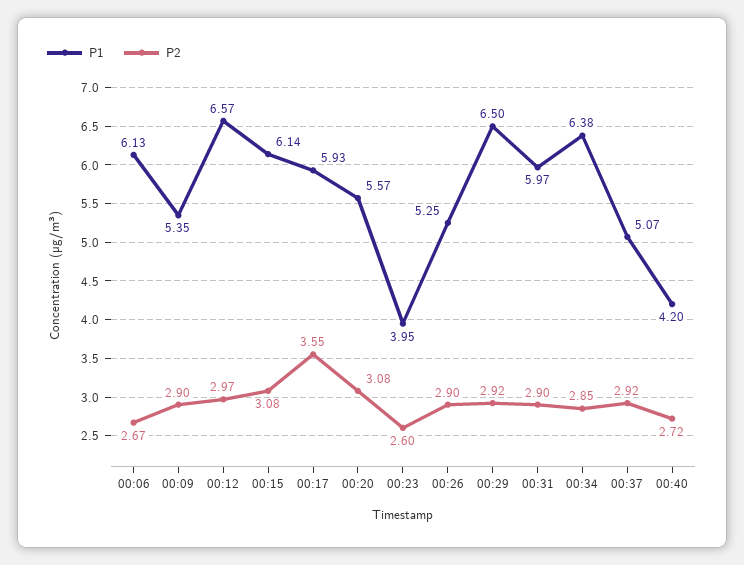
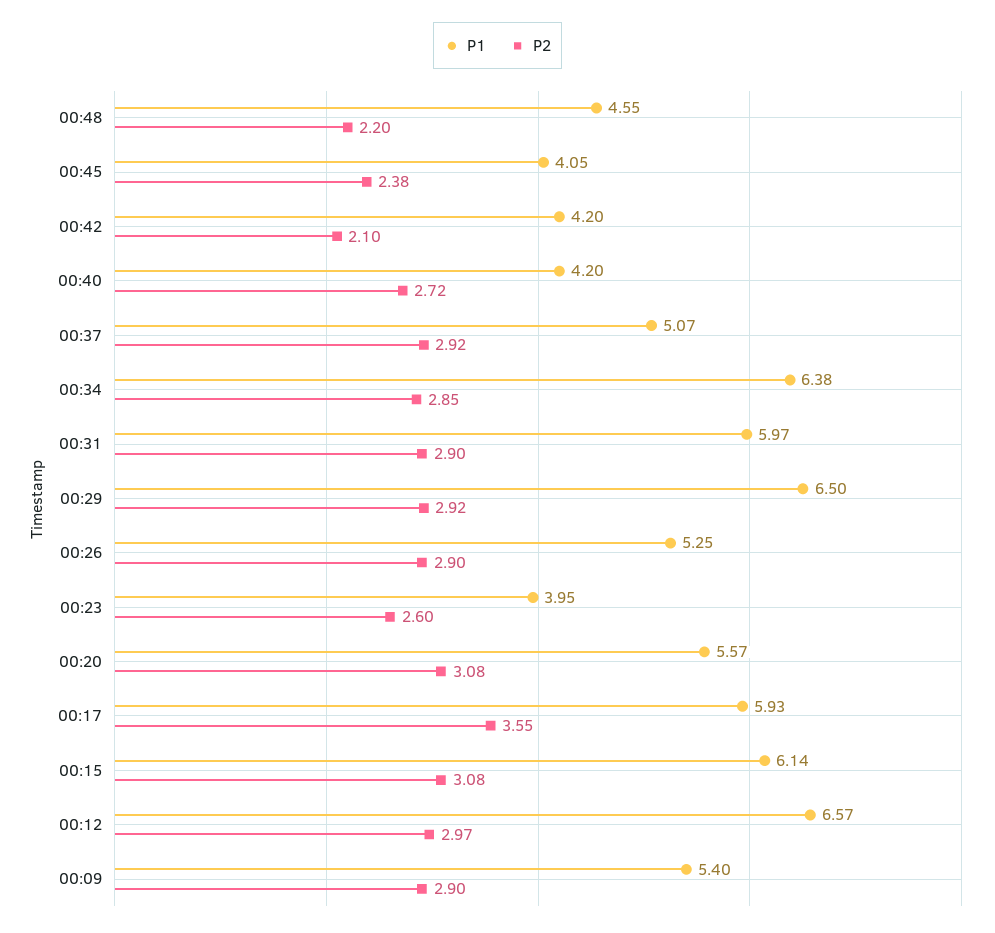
P1, 00:06: 6.13 -> none
P2, 00:06: 2.67 -> none
P1, 00:09: 5.35 -> 5.4
P1, 00:48: none -> 4.55
P2, 00:48: none -> 2.2
P1, 00:45: none -> 4.05
P2, 00:45: none -> 2.38
P1, 00:42: none -> 4.2
P2, 00:42: none -> 2.1

